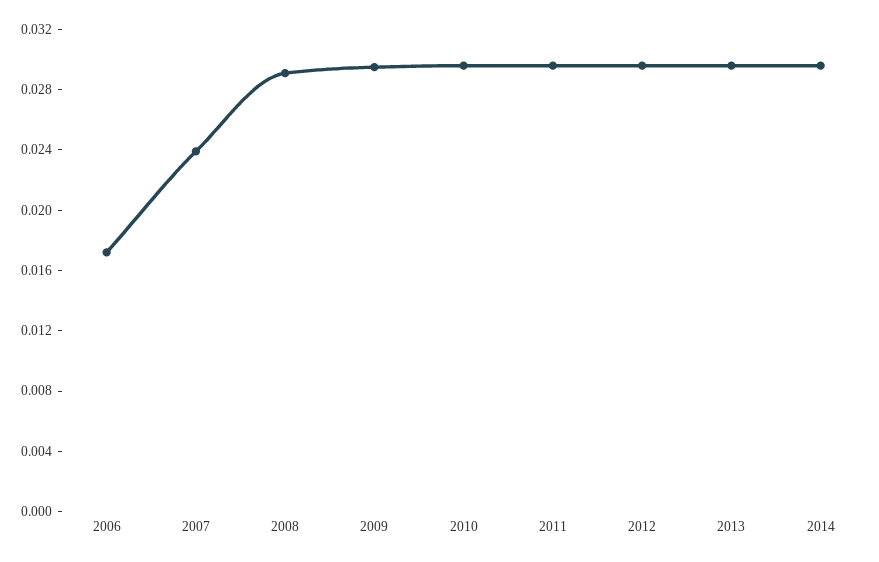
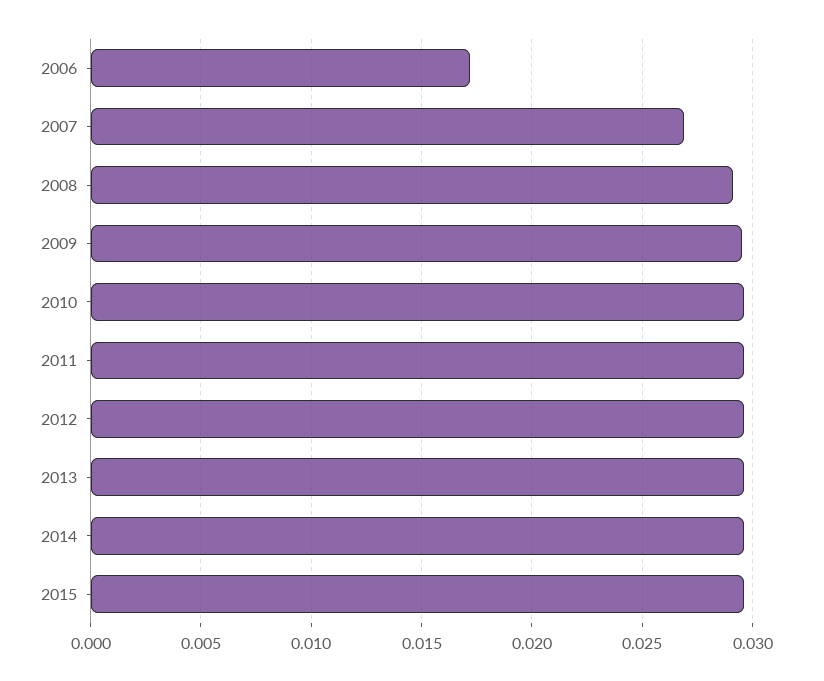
2007: 0.024 -> 0.027
2015: none -> 0.0295

